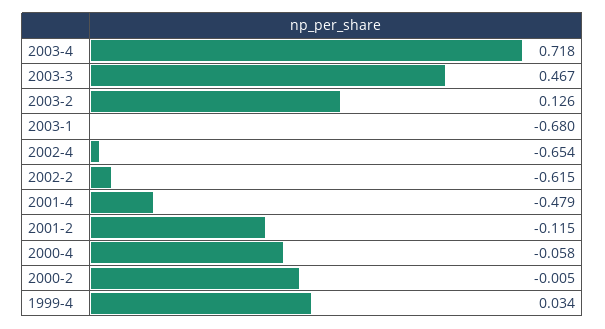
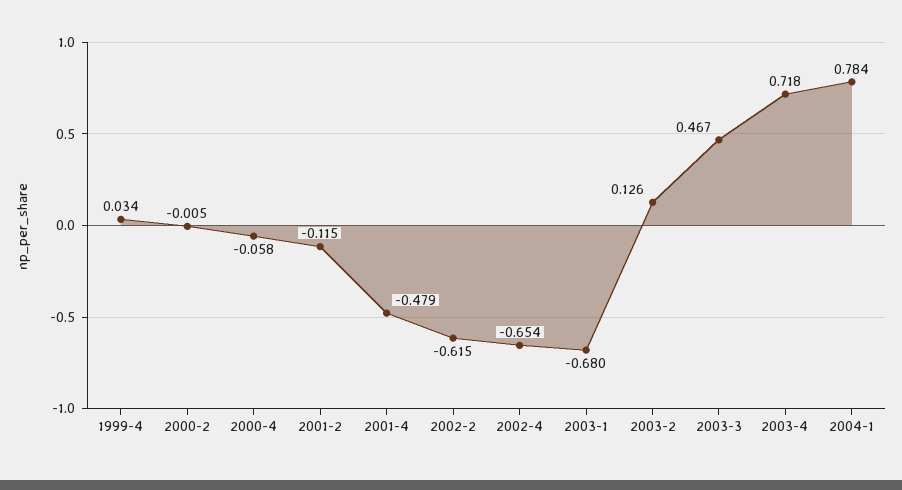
2004-1: none -> 0.784

